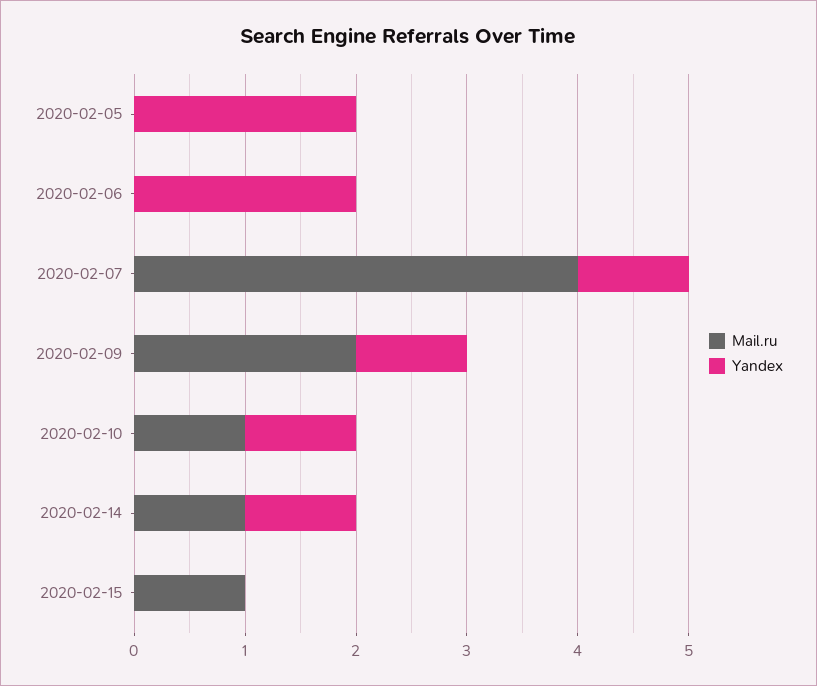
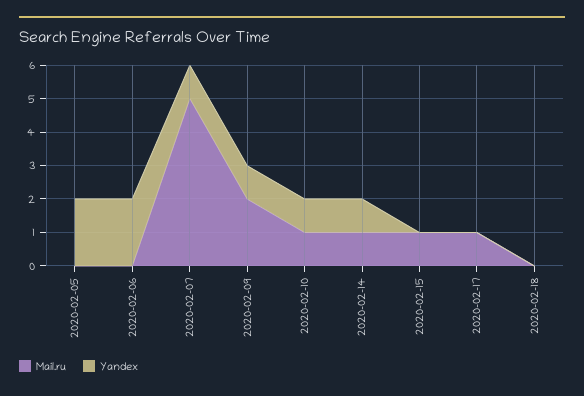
Mail.ru, 2020-02-07: 4 -> 5
Mail.ru, 2020-02-17: none -> 1
Yandex, 2020-02-17: none -> 0
Mail.ru, 2020-02-18: none -> 0
Yandex, 2020-02-18: none -> 0

